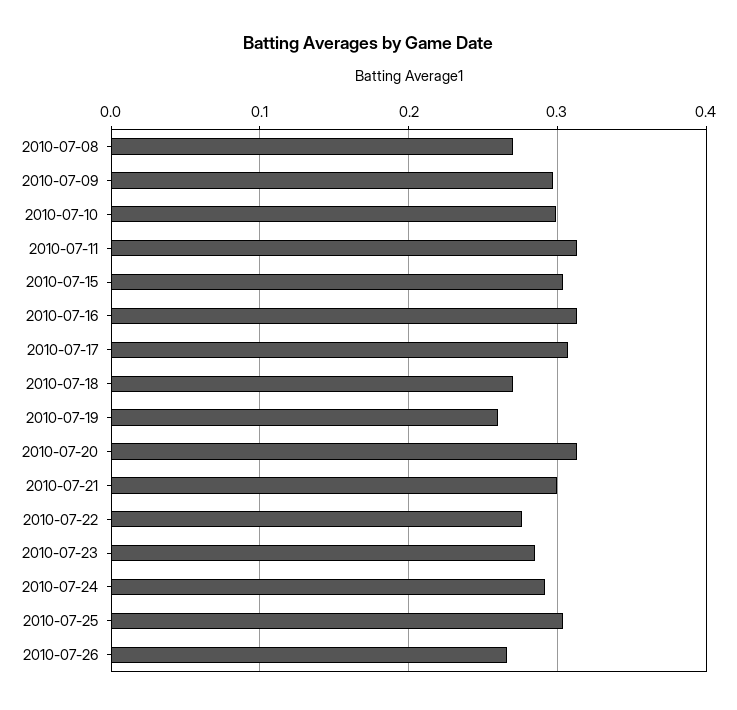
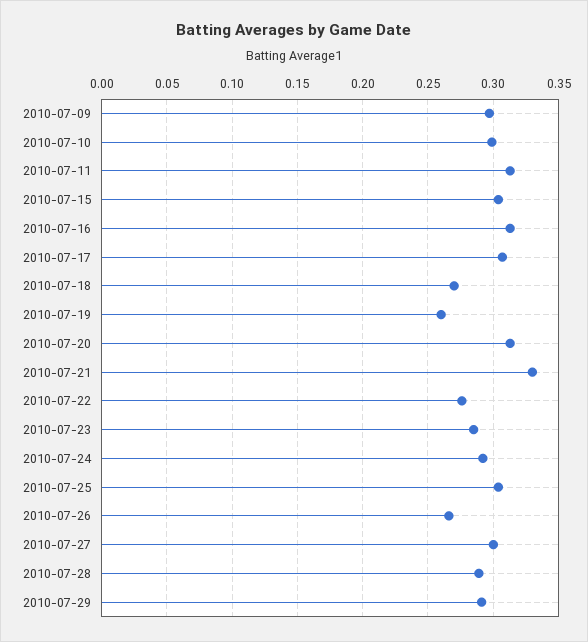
2010-07-08: 0.27 -> none
2010-07-21: 0.3 -> 0.33
2010-07-27: none -> 0.3
2010-07-28: none -> 0.29
2010-07-29: none -> 0.29

